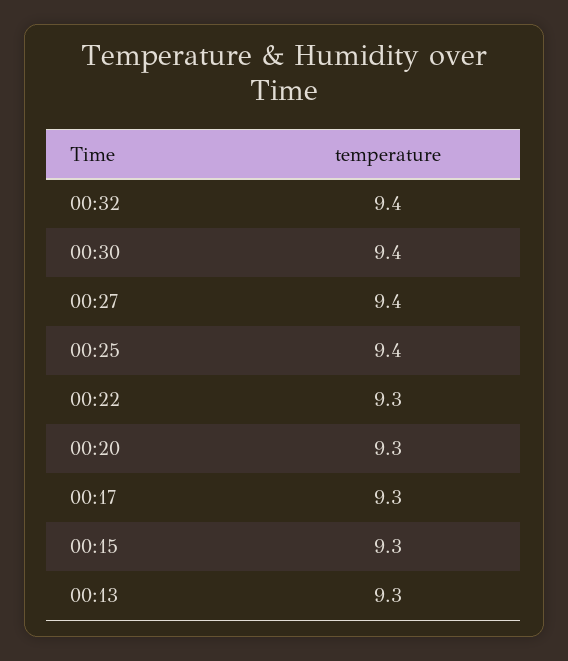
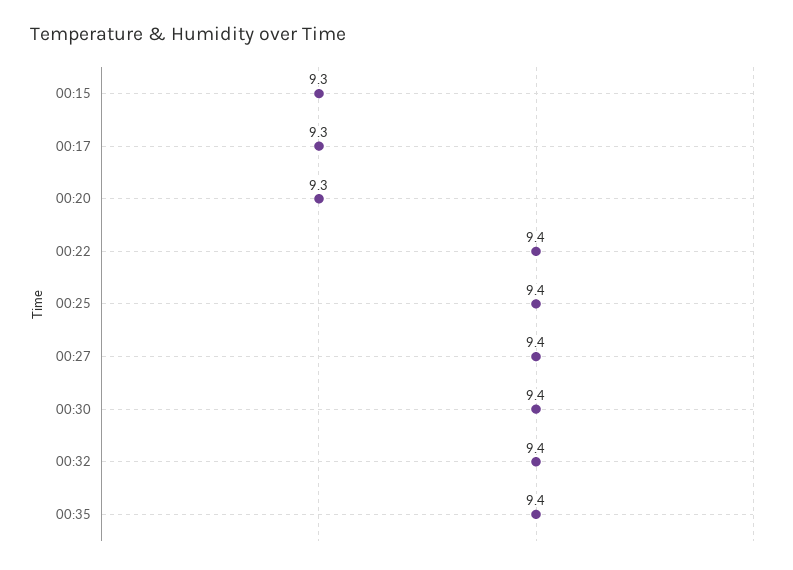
00:22: 9.3 -> 9.4
00:13: 9.3 -> none
00:35: none -> 9.4

